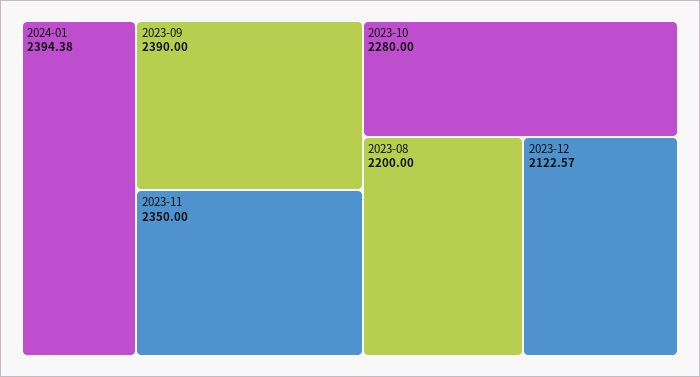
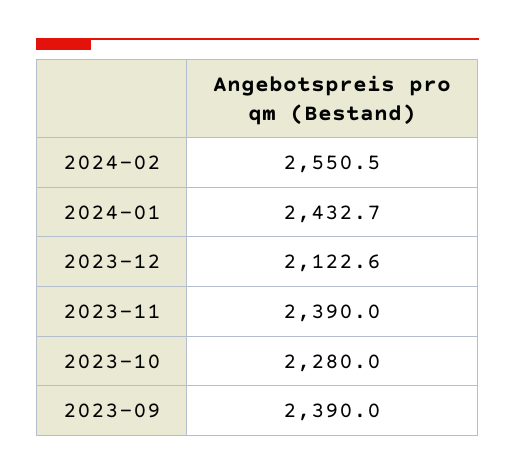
2024-01: 2394.38 -> 2432.7
2023-11: 2350 -> 2390
2023-08: 2200 -> none
2024-02: none -> 2550.5

